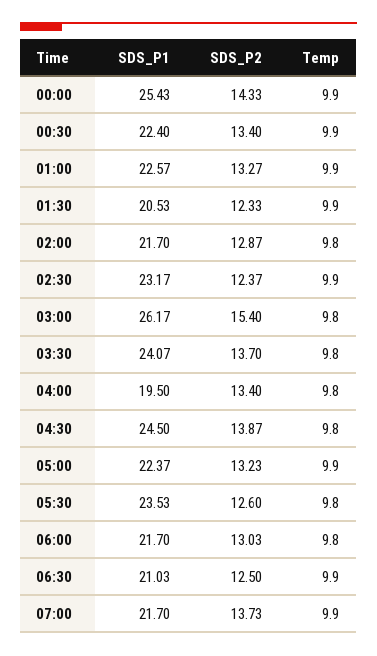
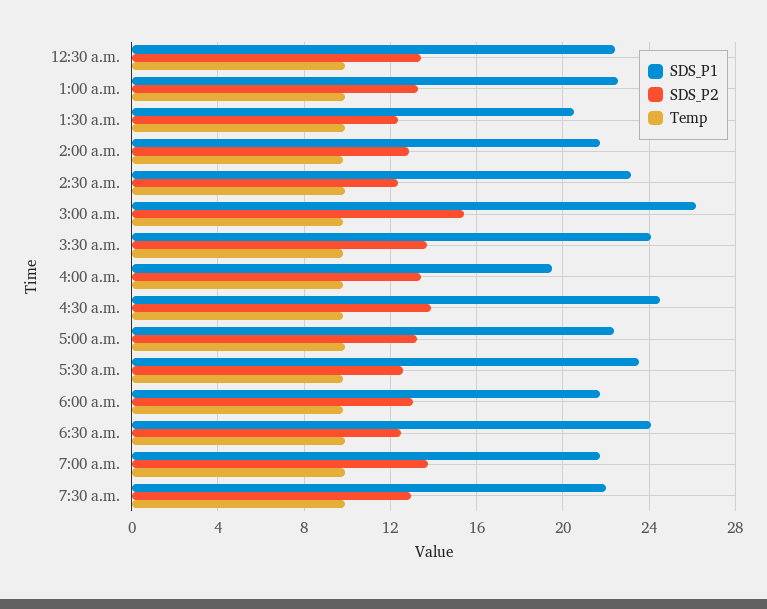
SDS_P1, 00:00: 25.43 -> none
SDS_P2, 00:00: 14.33 -> none
Temp, 00:00: 9.9 -> none
SDS_P1, 06:30: 21.03 -> 24
SDS_P1, 7:30 a.m.: none -> 22
SDS_P2, 7:30 a.m.: none -> 13
Temp, 7:30 a.m.: none -> 10

